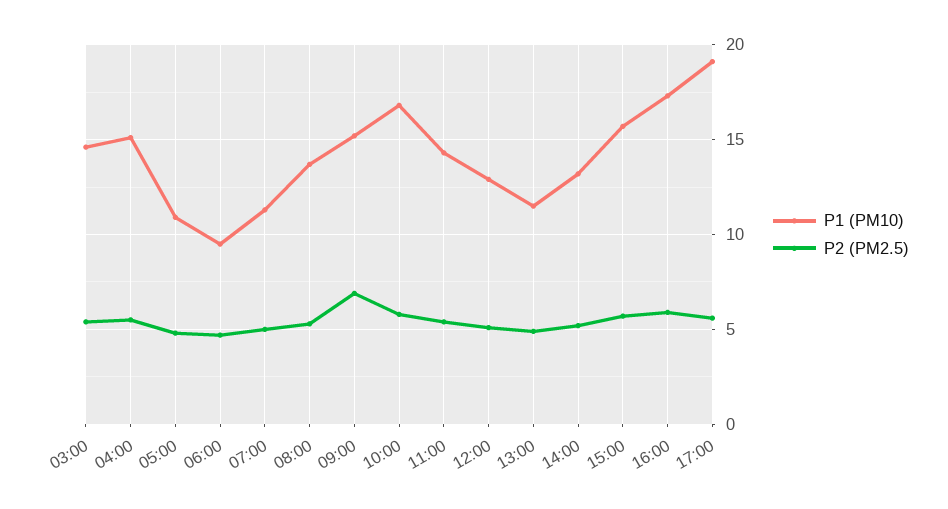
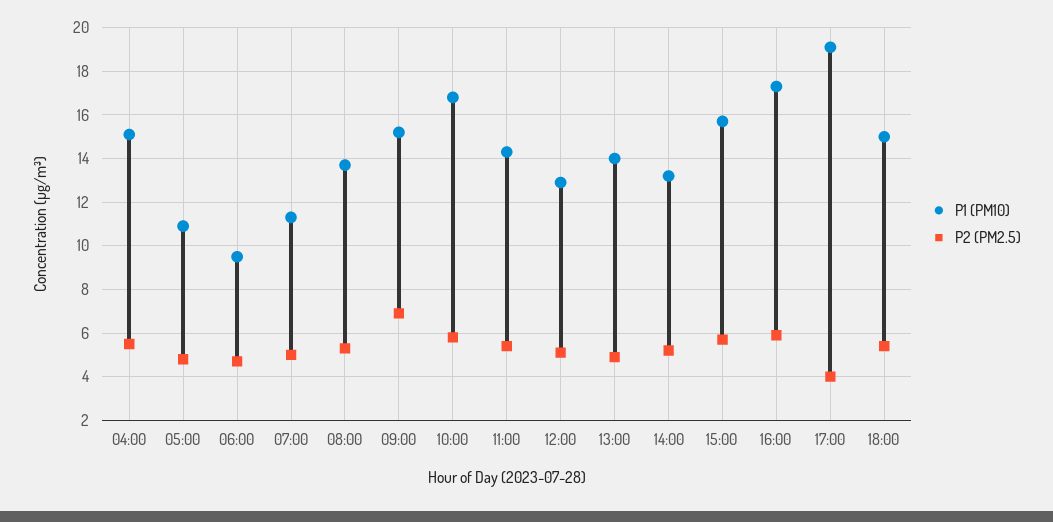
P1 (PM10), 03:00: 14.5 -> none
P2 (PM2.5), 03:00: 5.5 -> none
P1 (PM10), 13:00: 11.5 -> 14
P2 (PM2.5), 17:00: 5.5 -> 4
P1 (PM10), 18:00: none -> 15
P2 (PM2.5), 18:00: none -> 5.5

